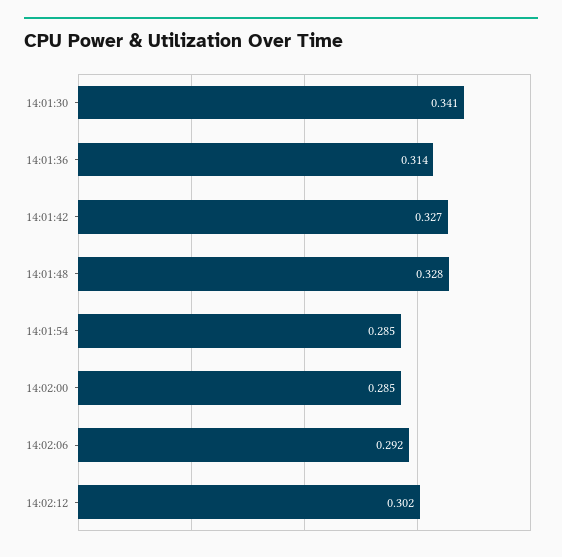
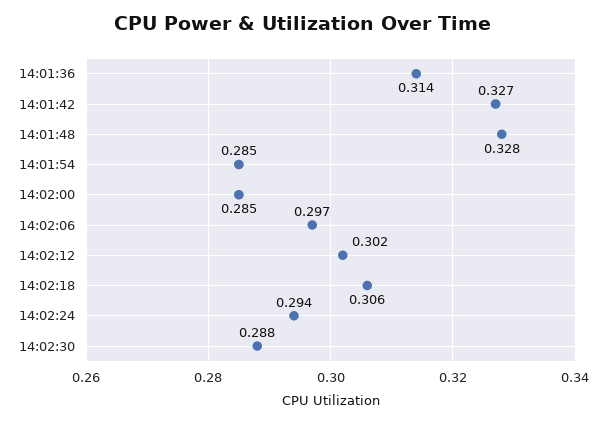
14:01:30: 0.341 -> none
14:02:06: 0.292 -> 0.297
14:02:18: none -> 0.306
14:02:24: none -> 0.294
14:02:30: none -> 0.288

